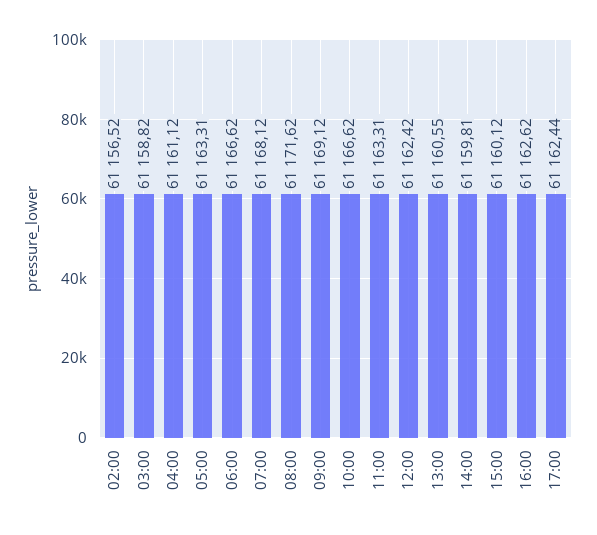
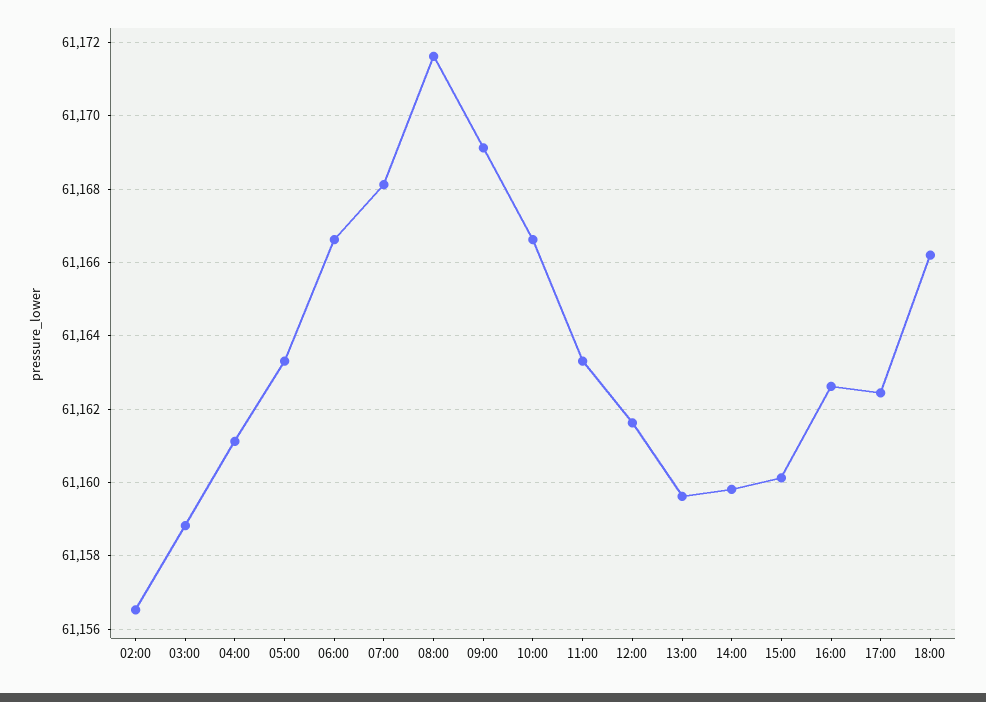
12:00: 61162.42 -> 61161.6
13:00: 61160.55 -> 61159.6
18:00: none -> 61166.2

